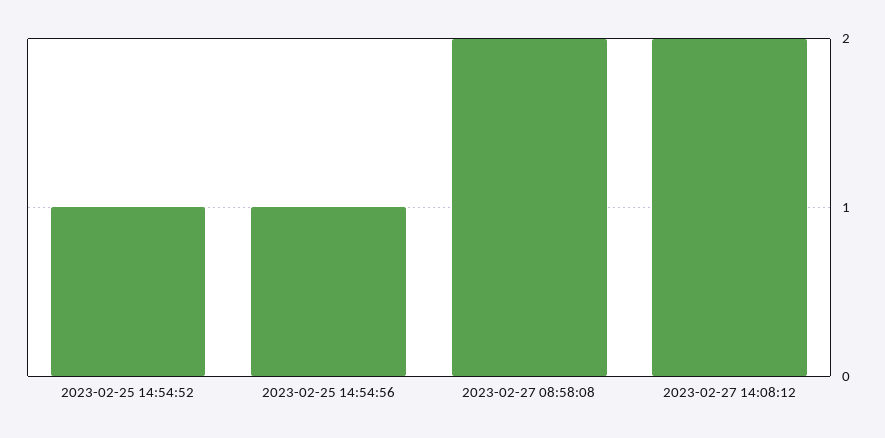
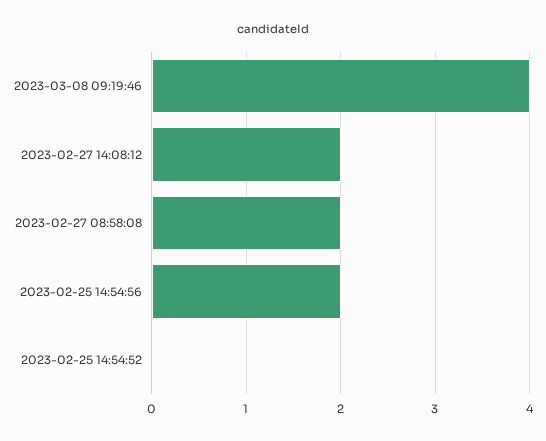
2023-02-25 14:54:52: 1 -> 0
2023-02-25 14:54:56: 1 -> 2
2023-03-08 09:19:46: none -> 4

